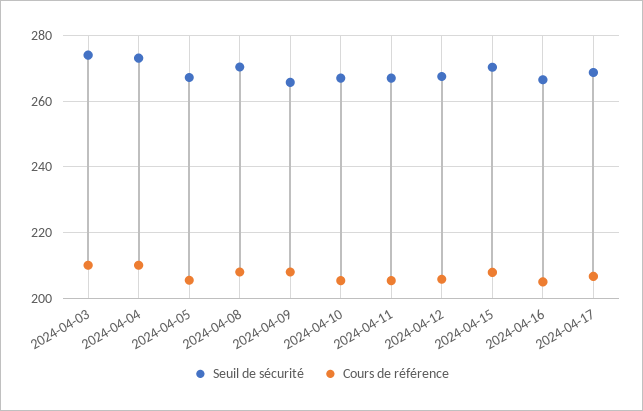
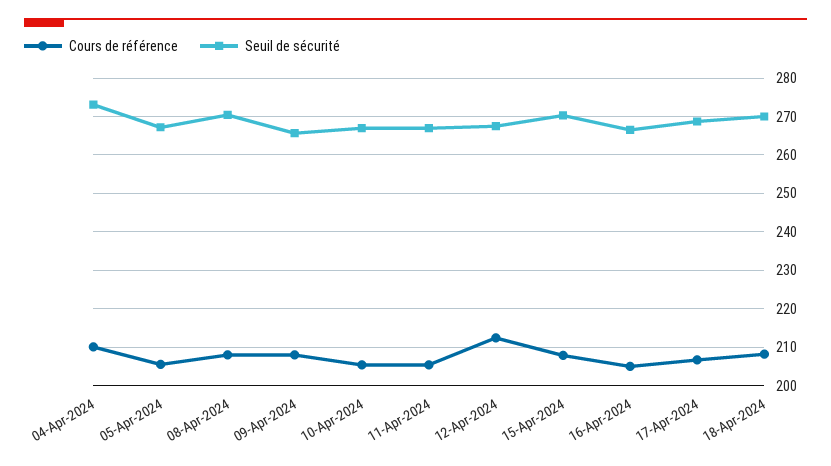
Seuil de sécurité, 2024-04-03: 274 -> none
Cours de référence, 2024-04-03: 210 -> none
Cours de référence, 2024-04-12: 206 -> 212
Cours de référence, 18-Apr-2024: none -> 208
Seuil de sécurité, 18-Apr-2024: none -> 270

